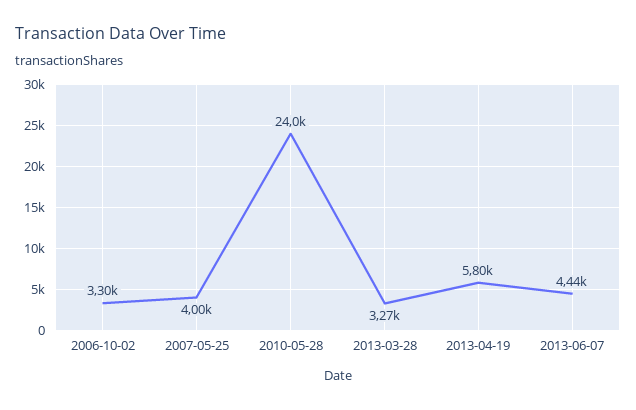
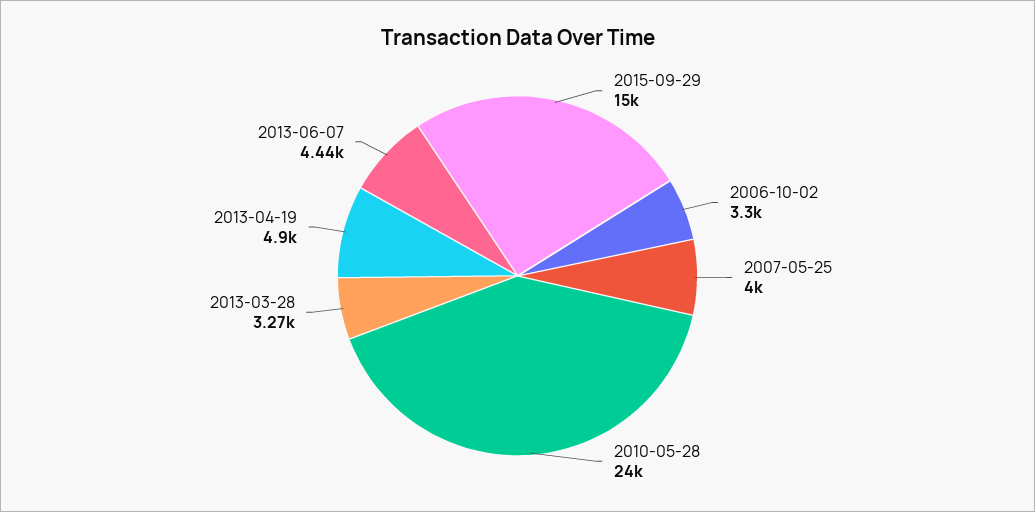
2013-04-19: 5800 -> 4900
2015-09-29: none -> 15000

